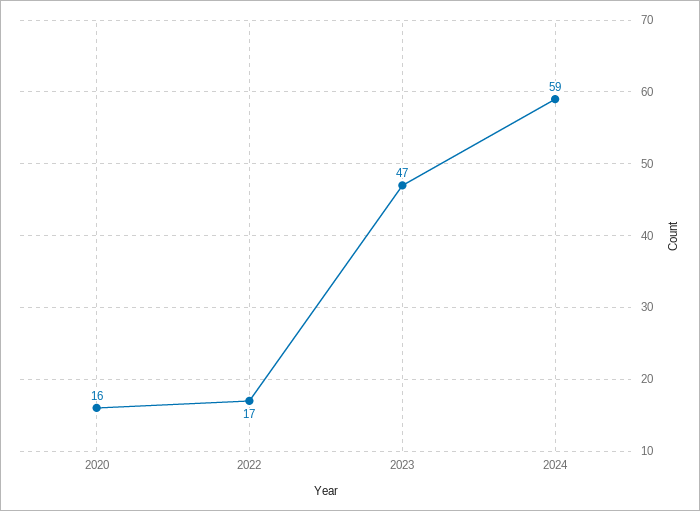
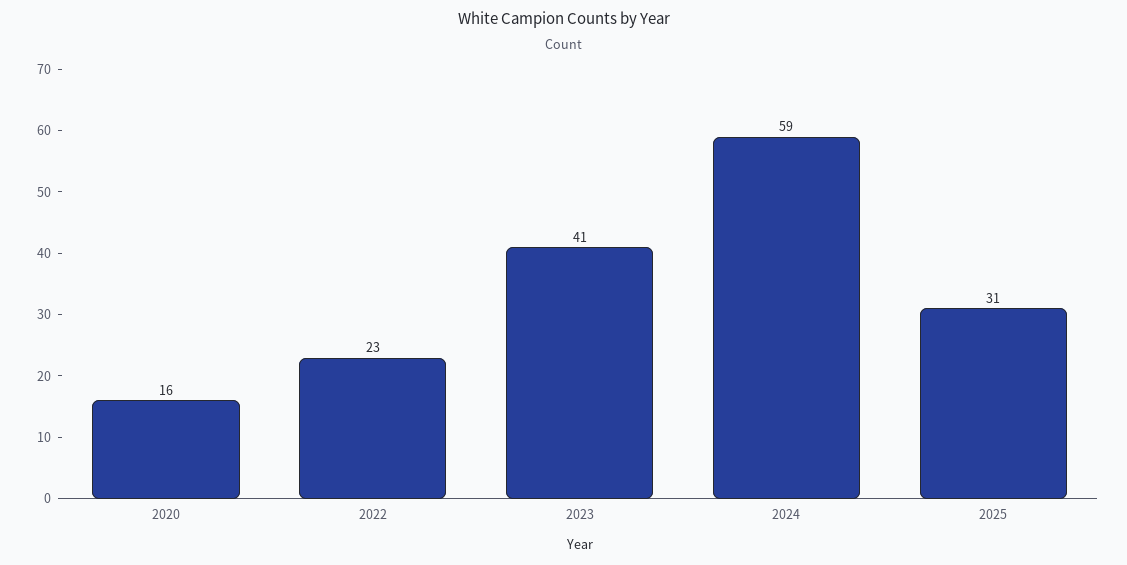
2022: 17 -> 23
2023: 47 -> 41
2025: none -> 31

